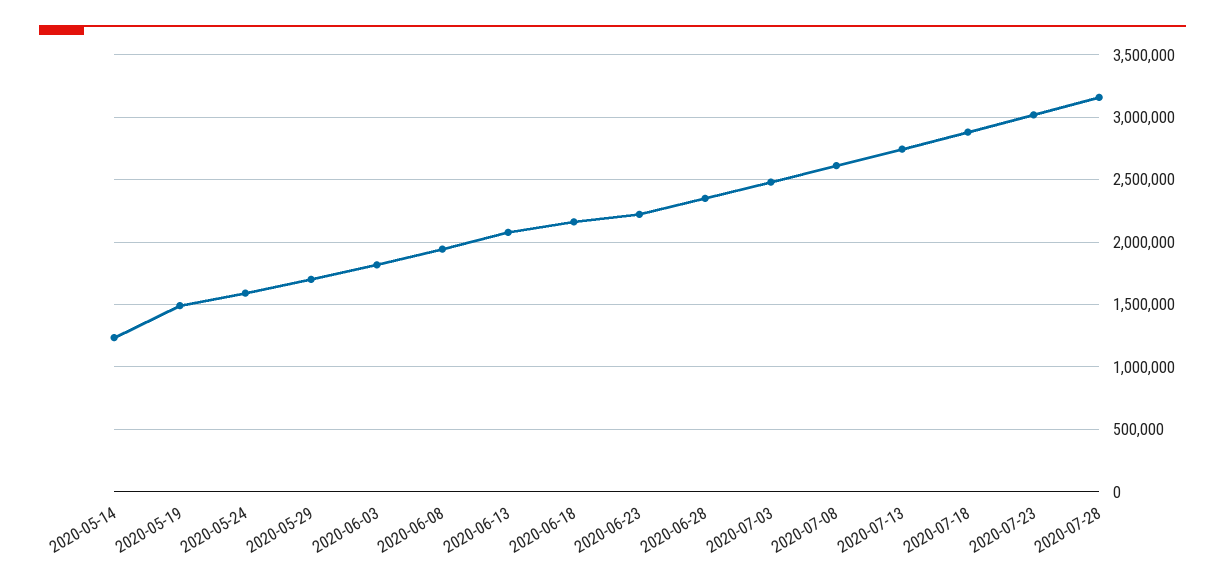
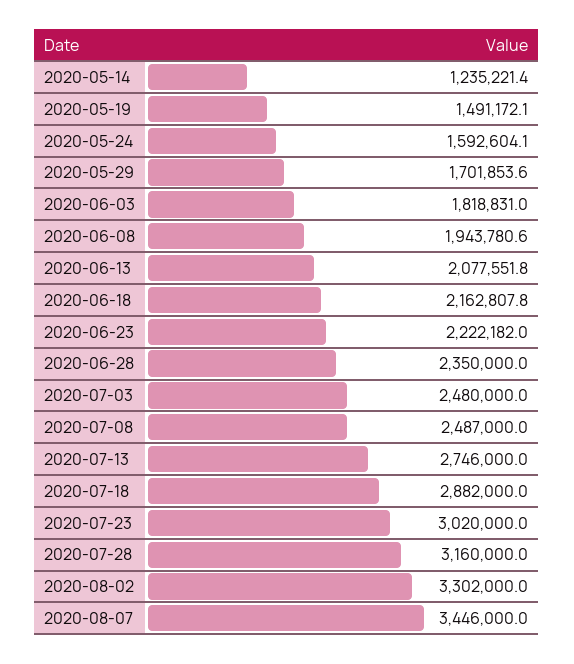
2020-07-08: 2600000 -> 2487000
2020-08-02: none -> 3302000
2020-08-07: none -> 3446000

